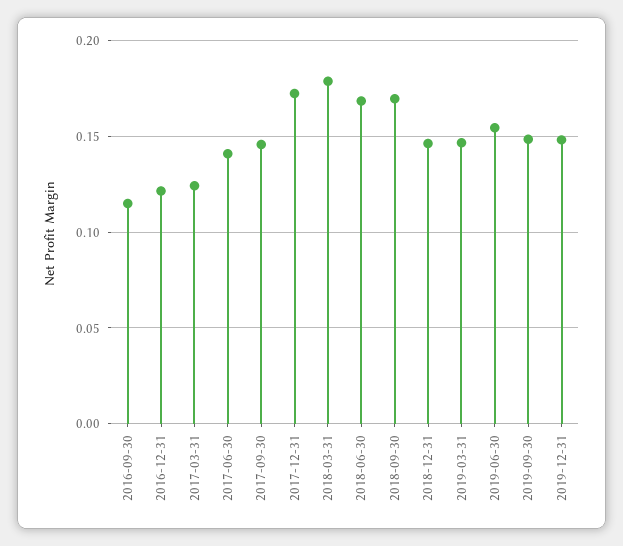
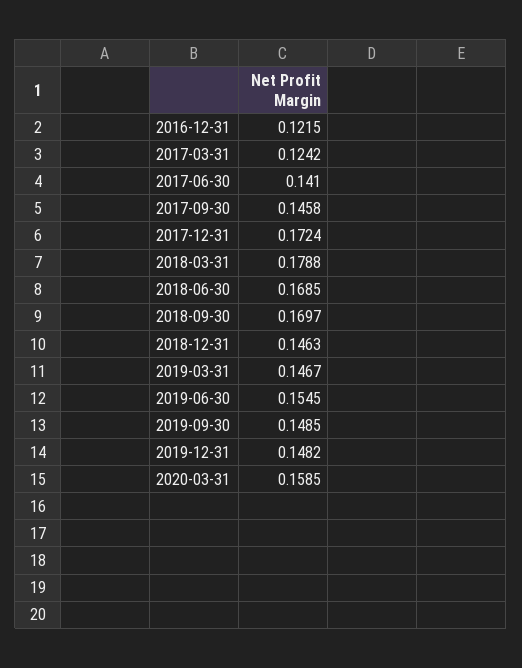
2016-09-30: 0.115 -> none
2020-03-31: none -> 0.1585

